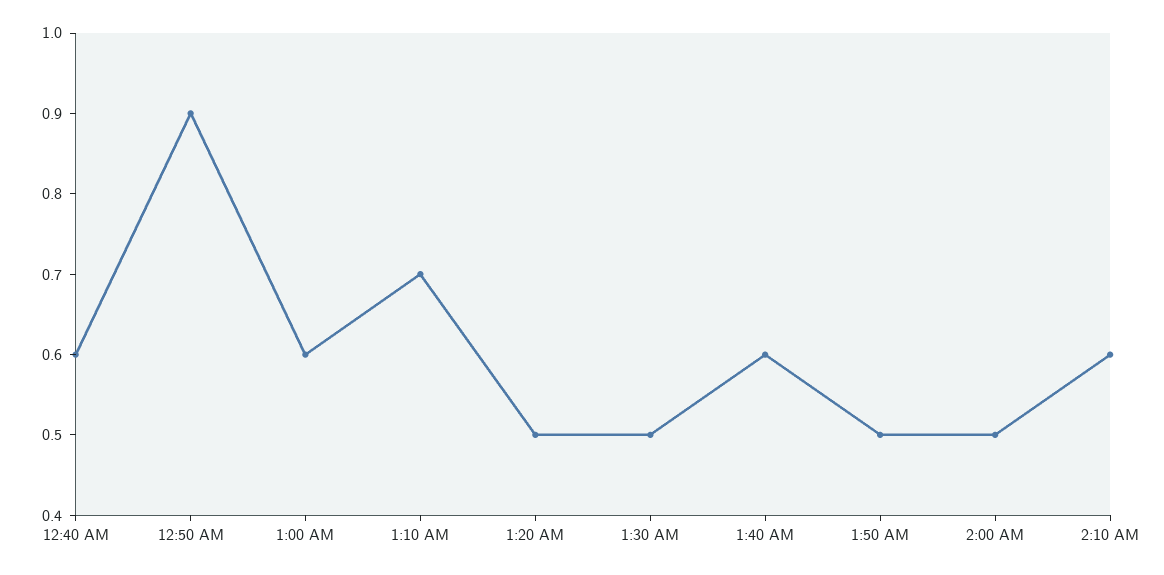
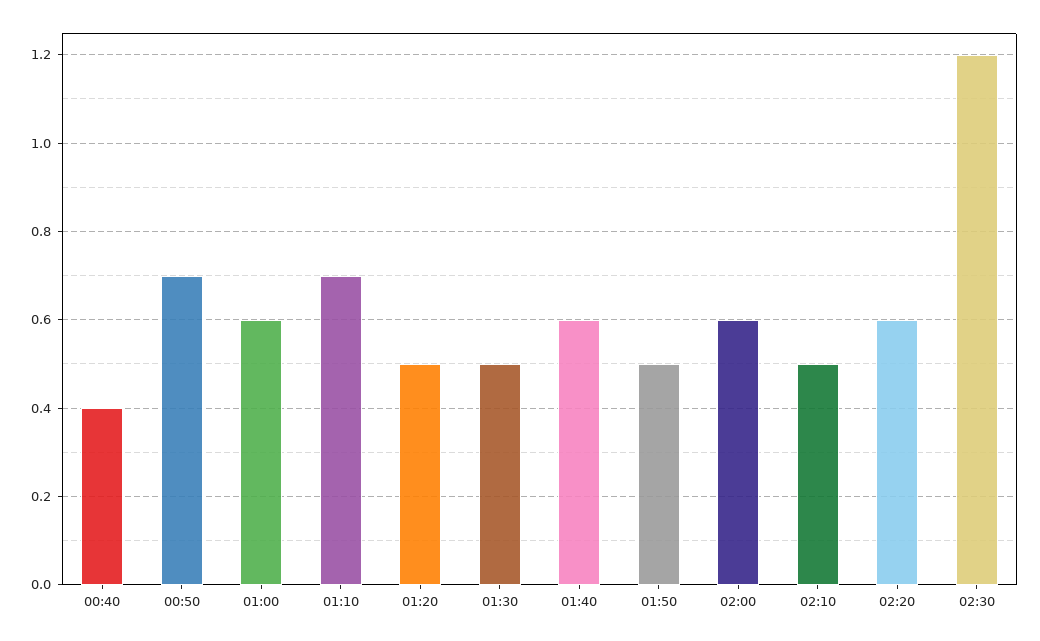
12:40 AM: 0.6 -> 0.4
12:50 AM: 0.9 -> 0.7
2:00 AM: 0.5 -> 0.6
2:10 AM: 0.6 -> 0.5
02:20: none -> 0.6
02:30: none -> 1.2

